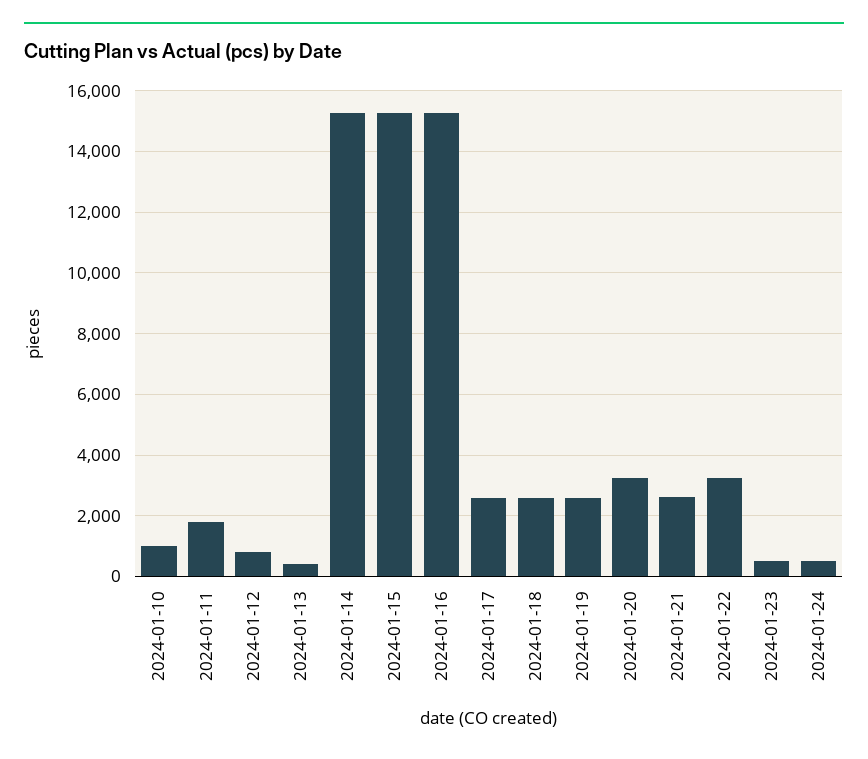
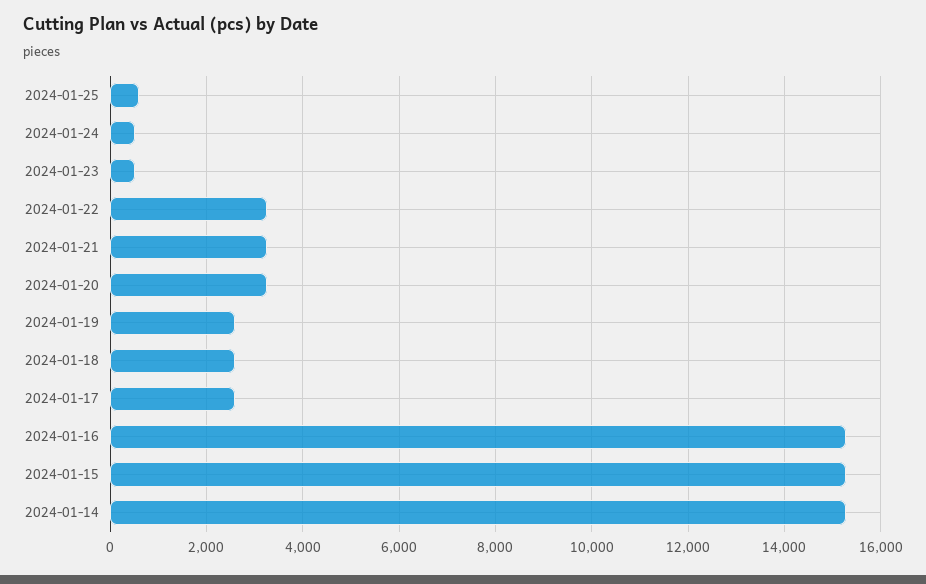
2024-01-10: 1000 -> none
2024-01-11: 1800 -> none
2024-01-12: 800 -> none
2024-01-13: 400 -> none
2024-01-21: 2600 -> 3200
2024-01-25: none -> 600

